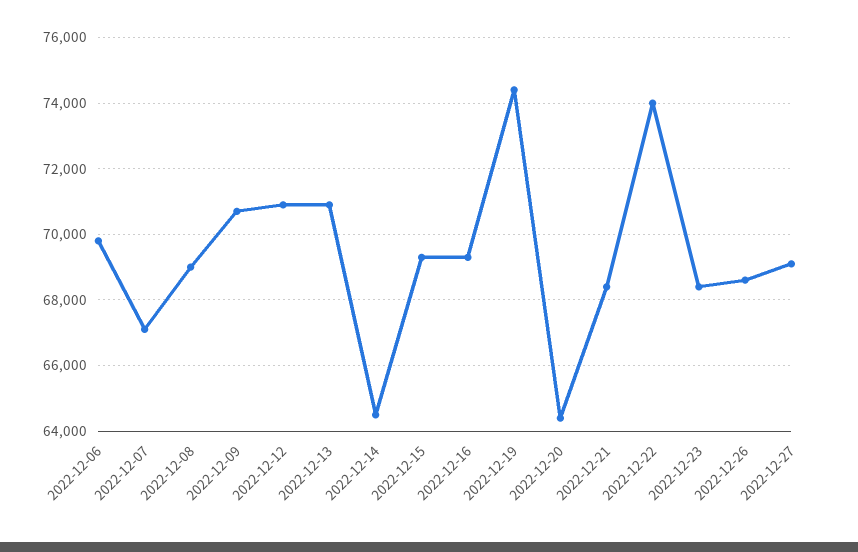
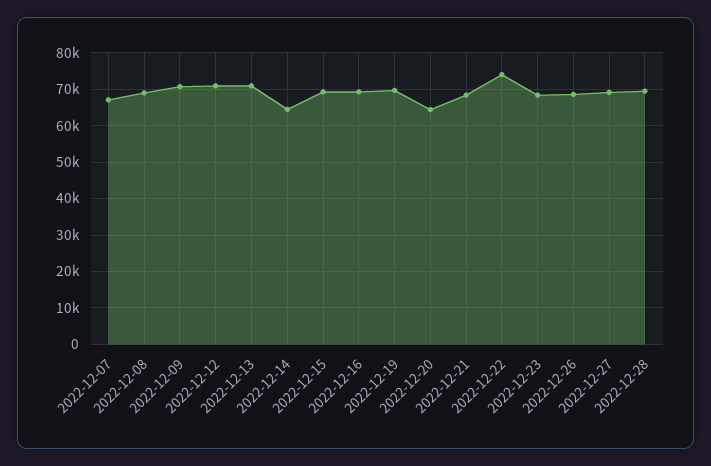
2022-12-06: 69800 -> none
2022-12-19: 74400 -> 70000
2022-12-28: none -> 70000

